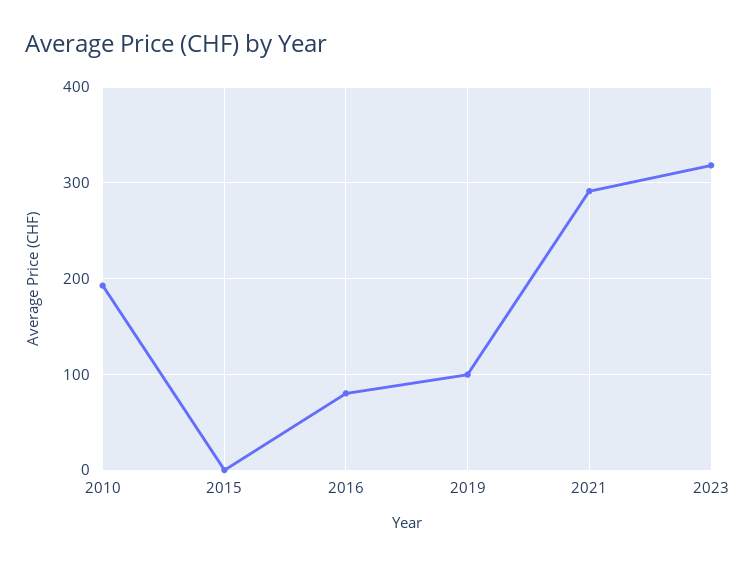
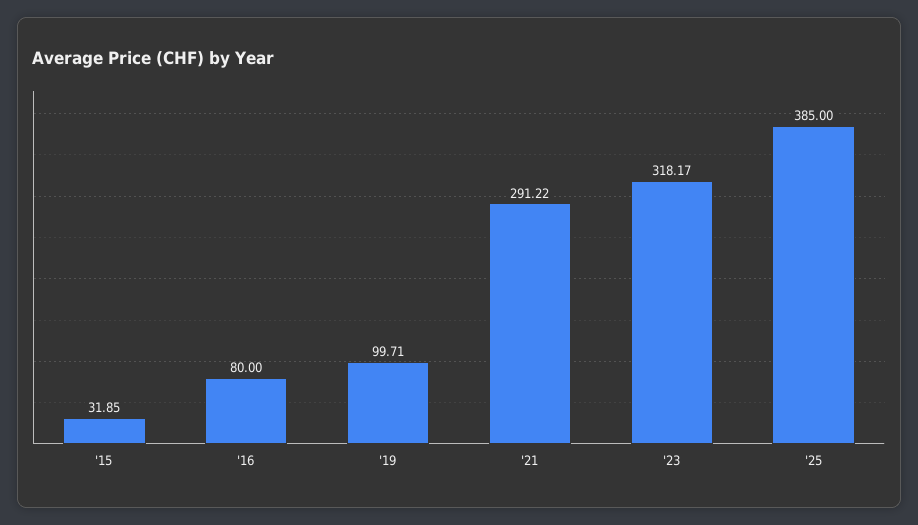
2010: 190 -> none
2015: 0 -> 31.85
'25: none -> 385

